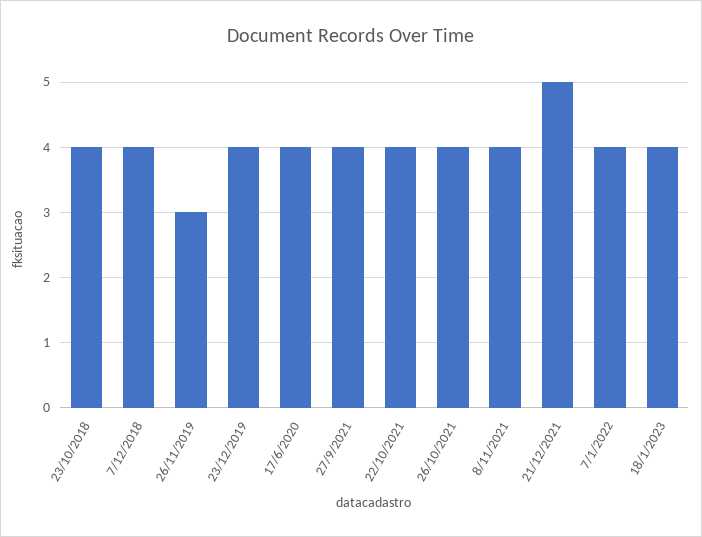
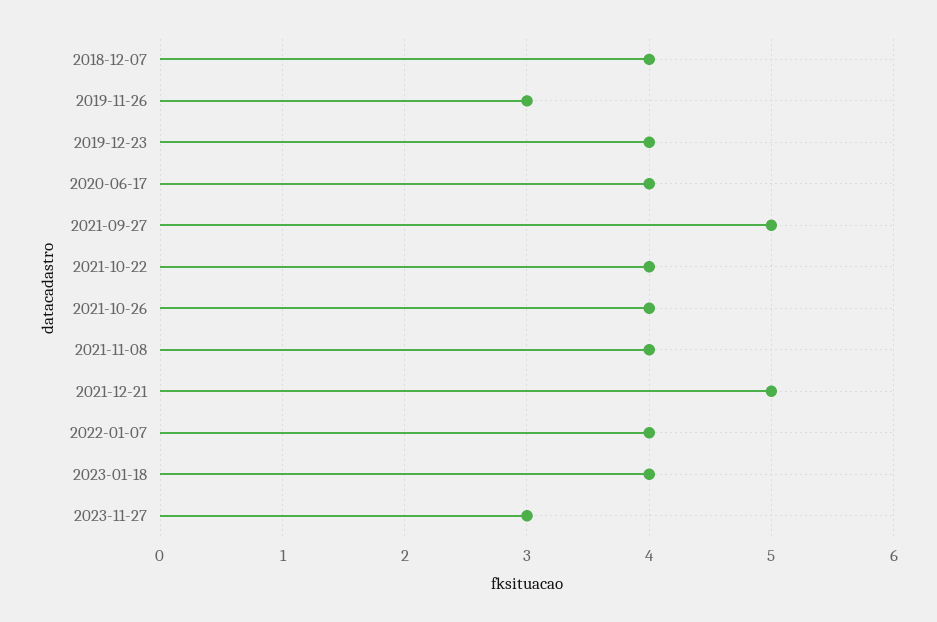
23/10/2018: 4 -> none
27/9/2021: 4 -> 5
2023-11-27: none -> 3

